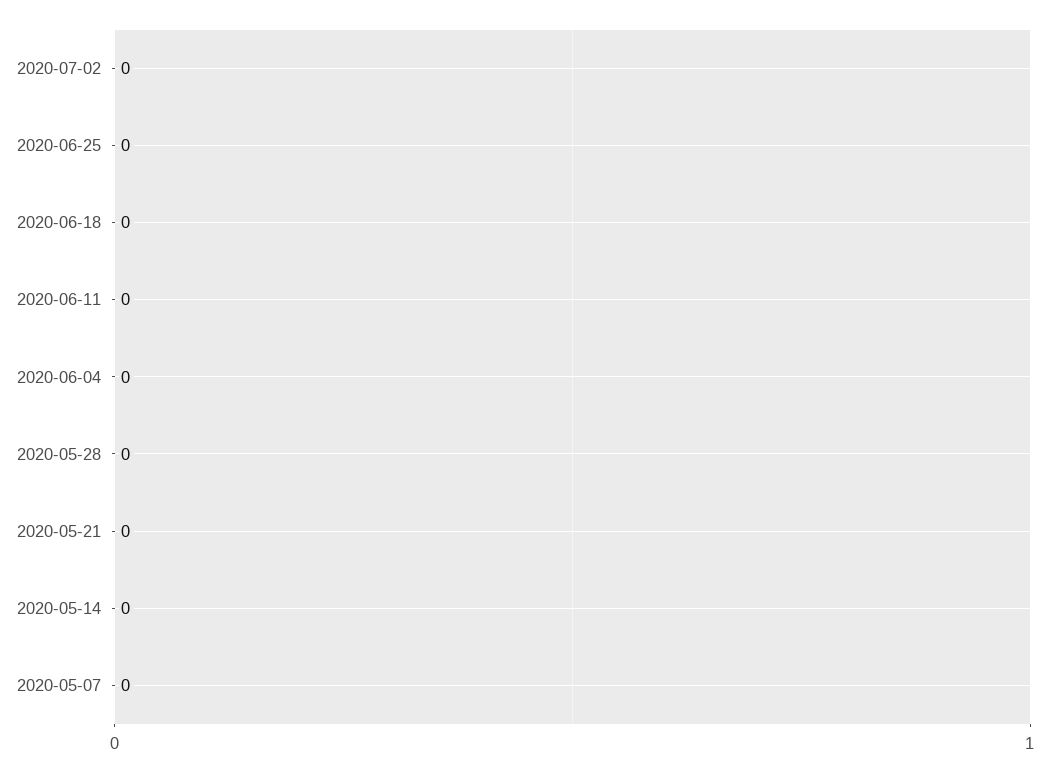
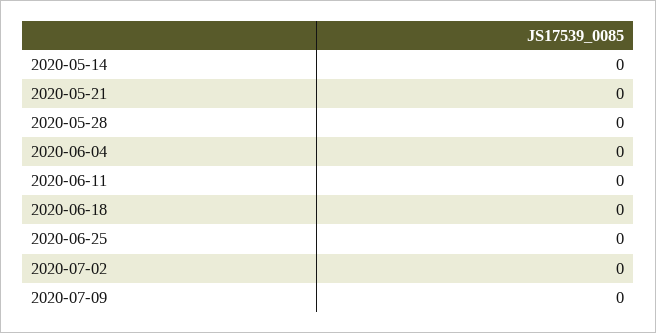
2020-05-07: 0 -> none
2020-07-09: none -> 0

